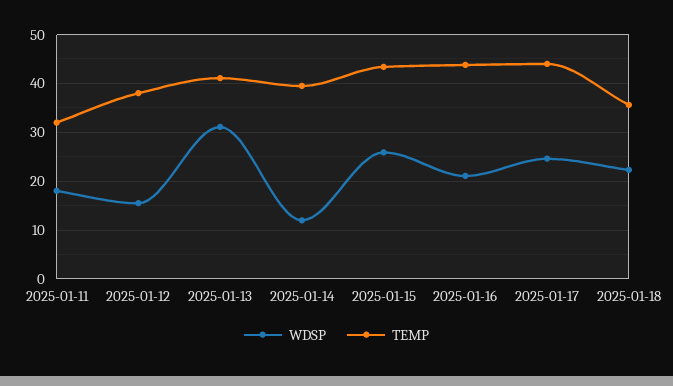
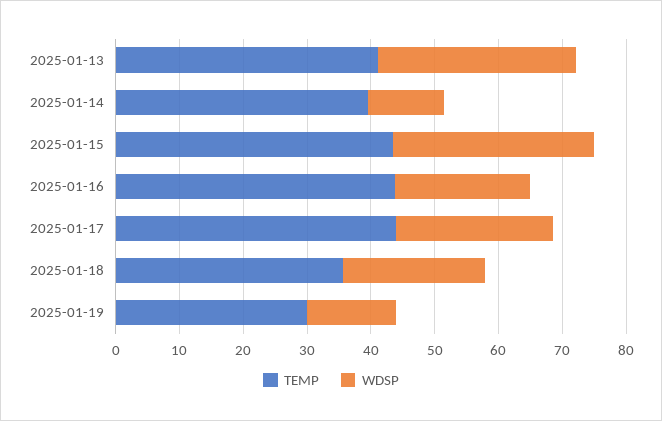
WDSP, 2025-01-11: 18 -> none
TEMP, 2025-01-11: 32 -> none
WDSP, 2025-01-12: 16 -> none
TEMP, 2025-01-12: 38 -> none
WDSP, 2025-01-15: 26 -> 32
TEMP, 2025-01-19: none -> 30
WDSP, 2025-01-19: none -> 14

